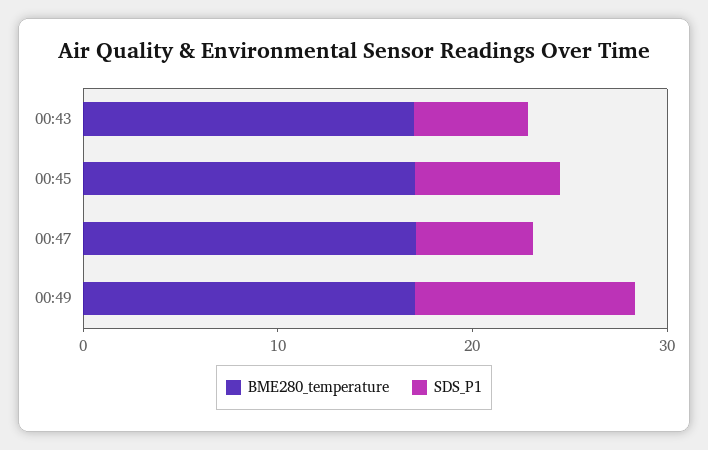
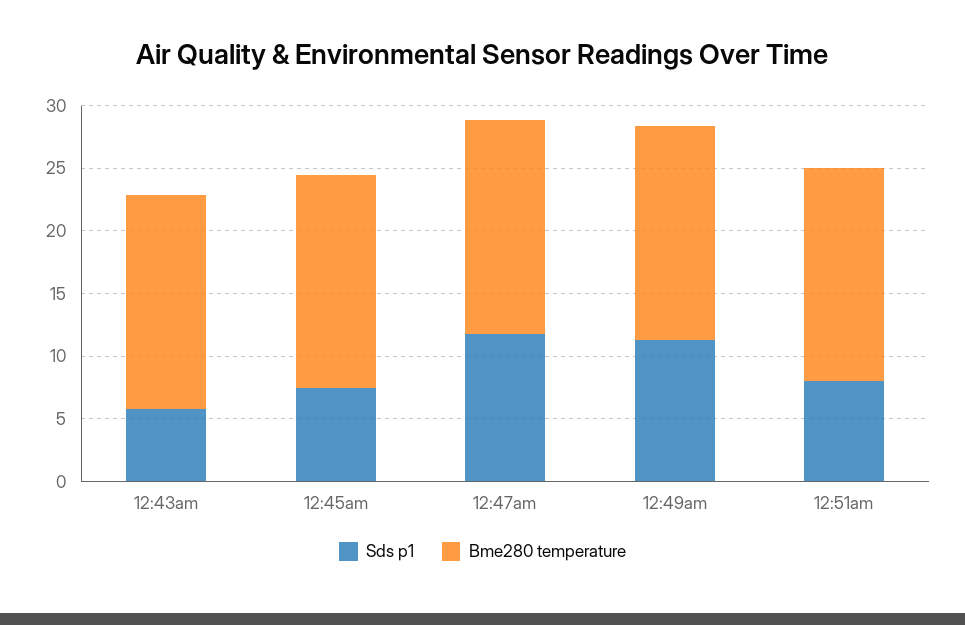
SDS_P1, 00:47: 6 -> 12
SDS_P1, 12:51am: none -> 8
BME280_temperature, 12:51am: none -> 17

